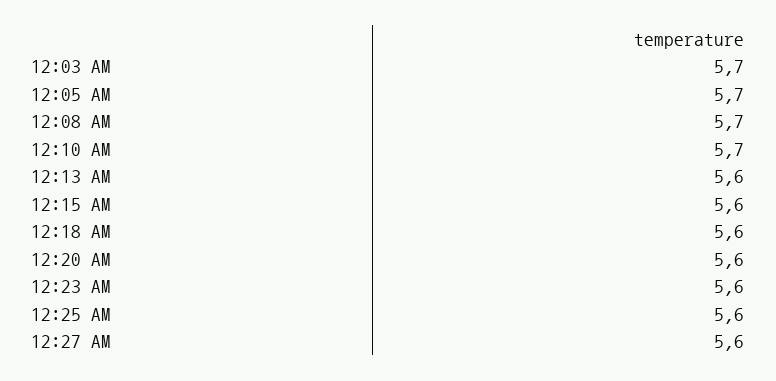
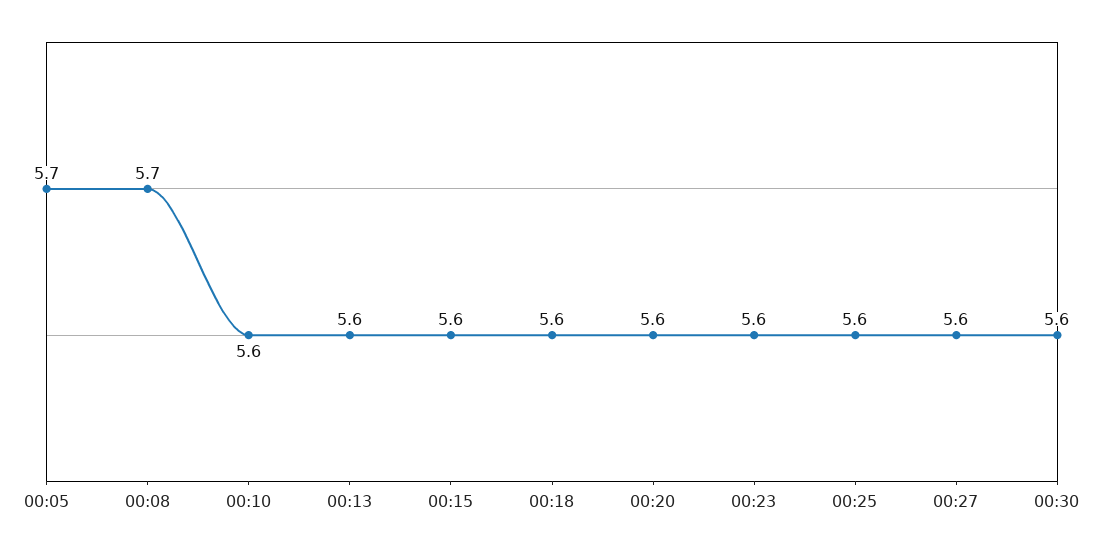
12:03 AM: 5.7 -> none
12:10 AM: 5.7 -> 5.6
00:30: none -> 5.6

